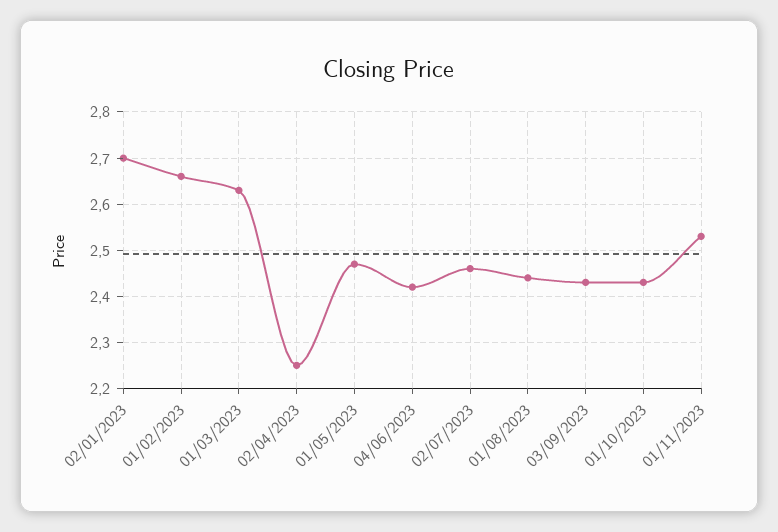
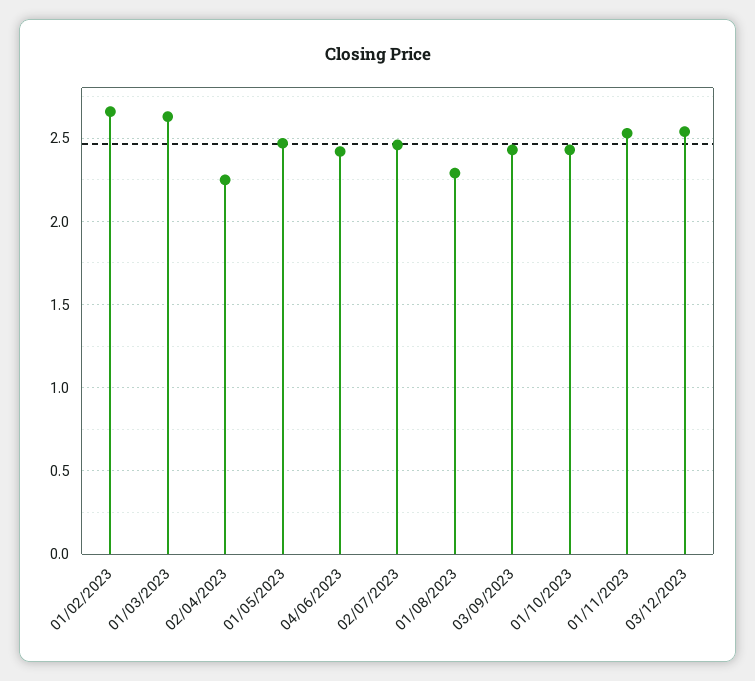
02/01/2023: 2.7 -> none
01/08/2023: 2.45 -> 2.3
03/12/2023: none -> 2.55

